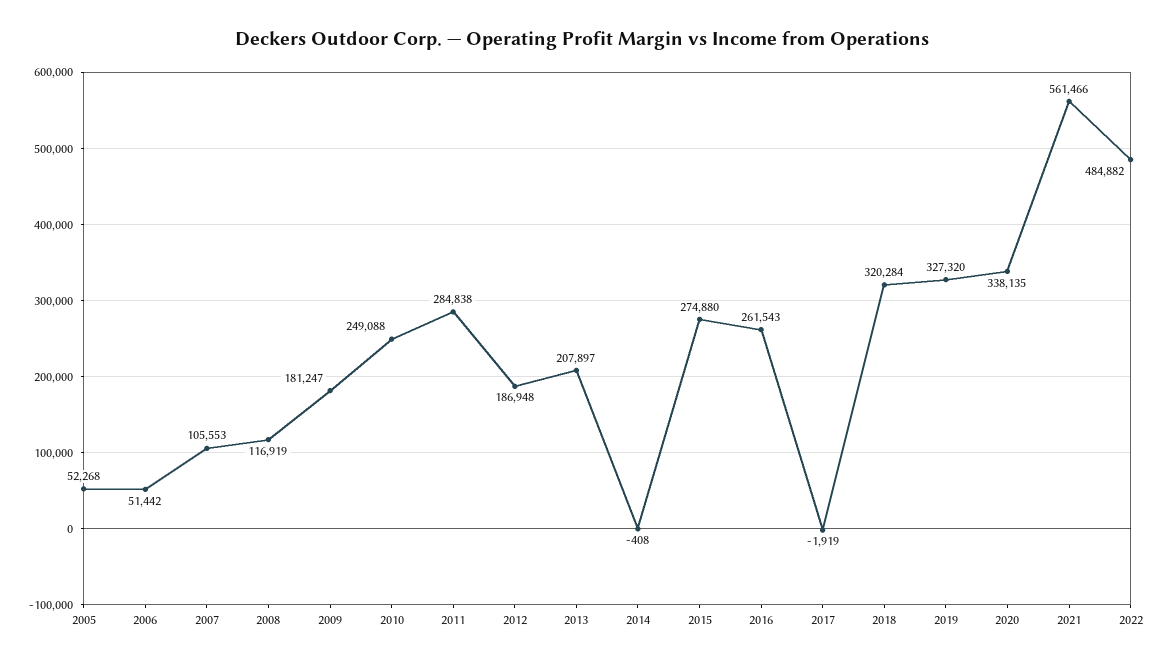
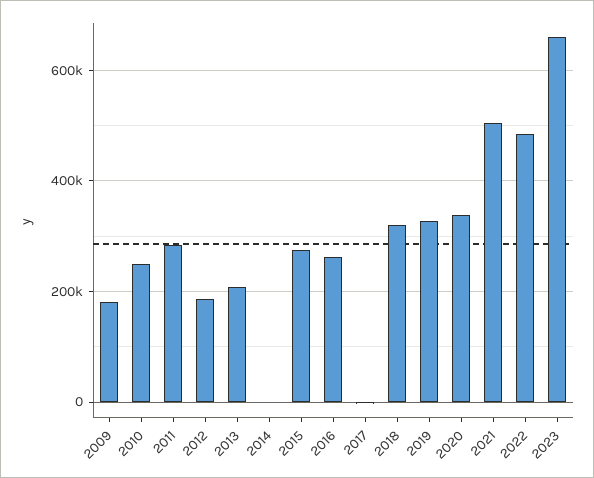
2005: 52268 -> none
2006: 51442 -> none
2007: 105553 -> none
2008: 116919 -> none
2021: 561466 -> 500000
2023: none -> 660000

